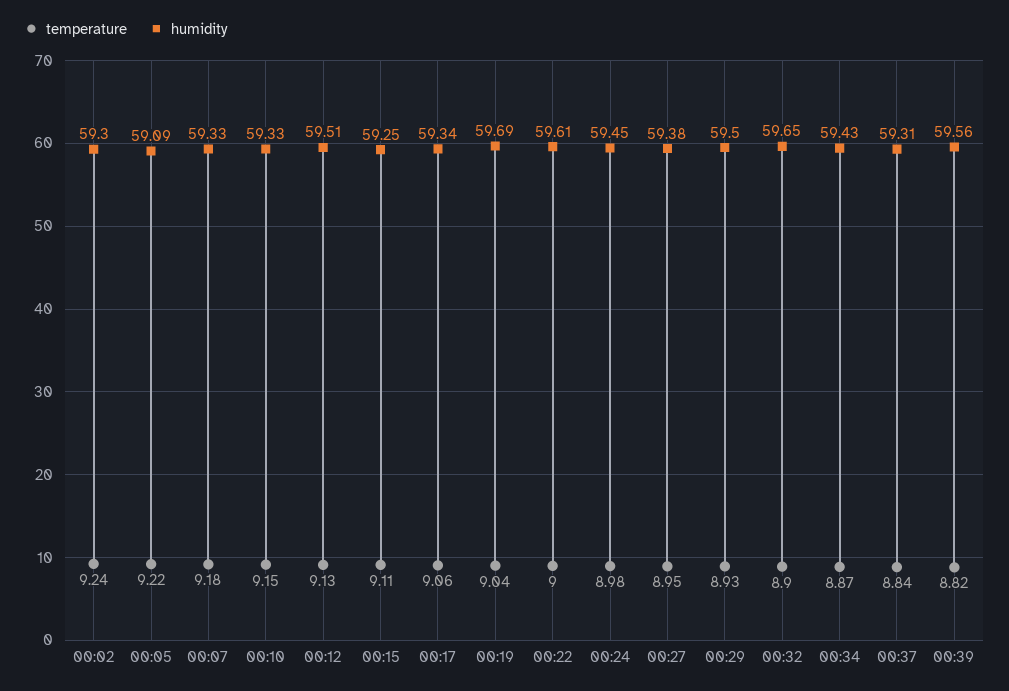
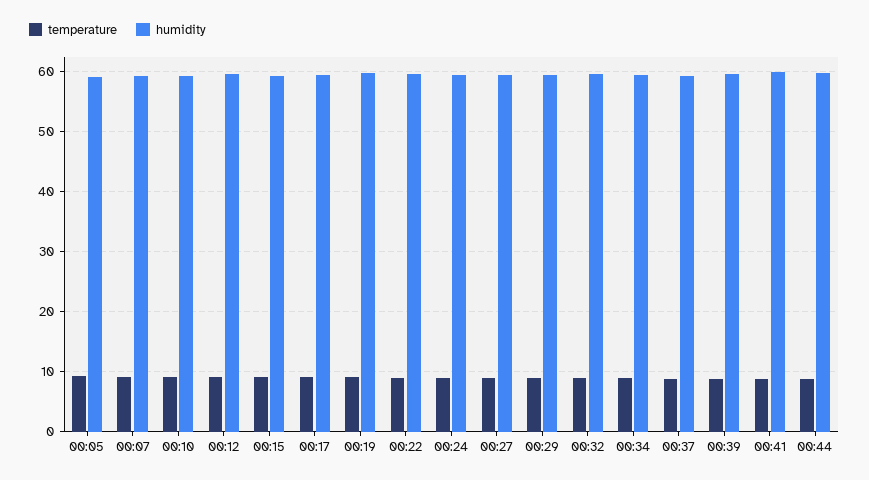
temperature, 00:02: 9.24 -> none
humidity, 00:02: 59.3 -> none
temperature, 00:41: none -> 9
humidity, 00:41: none -> 60
temperature, 00:44: none -> 9
humidity, 00:44: none -> 60

